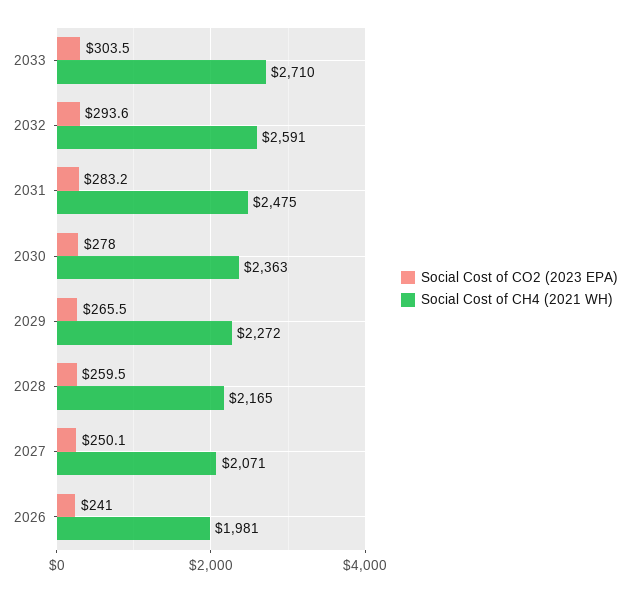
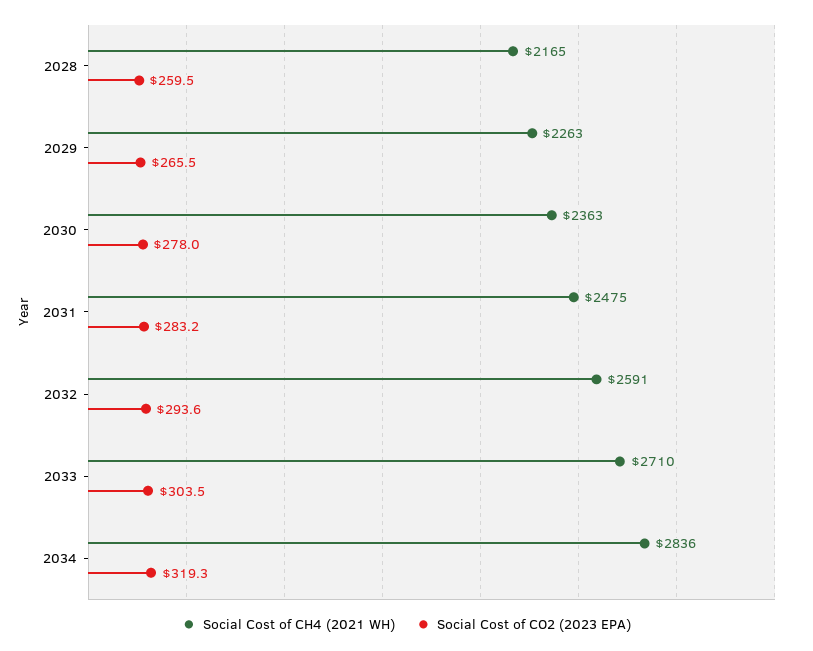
Social Cost of CH4 (2021 WH), 2029: 2272 -> 2263
Social Cost of CO2 (2023 EPA), 2027: 250.1 -> none
Social Cost of CH4 (2021 WH), 2027: 2071 -> none
Social Cost of CO2 (2023 EPA), 2026: 241 -> none
Social Cost of CH4 (2021 WH), 2026: 1981 -> none
Social Cost of CH4 (2021 WH), 2034: none -> 2836
Social Cost of CO2 (2023 EPA), 2034: none -> 319.3

